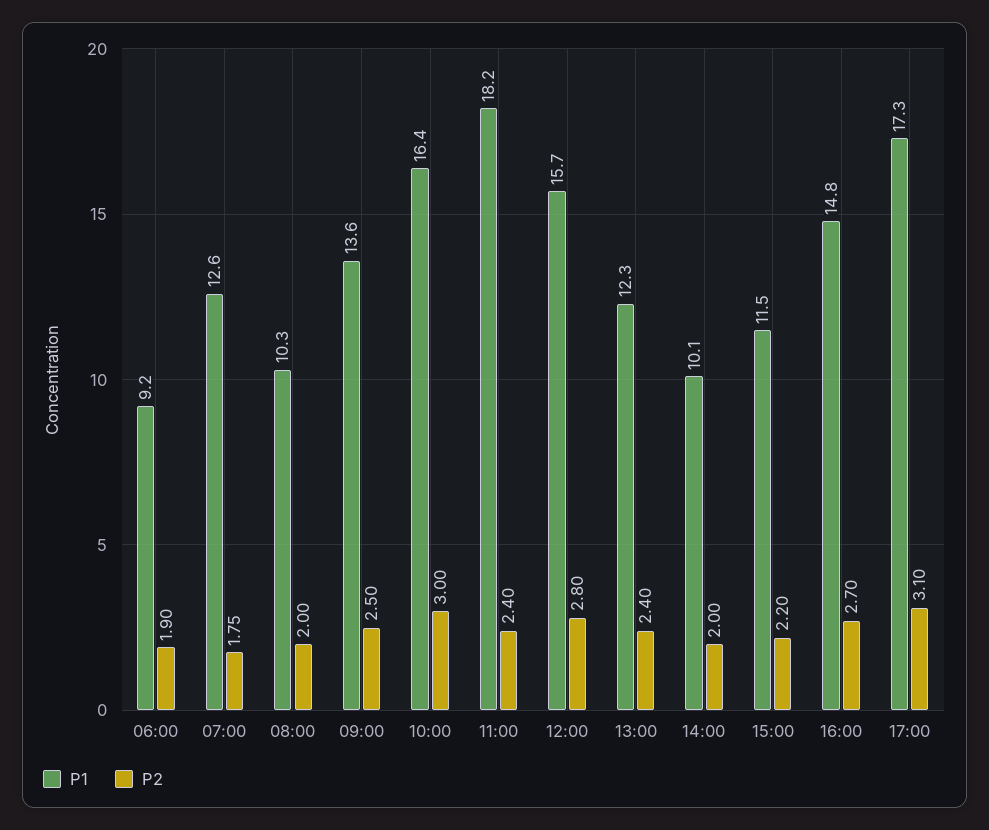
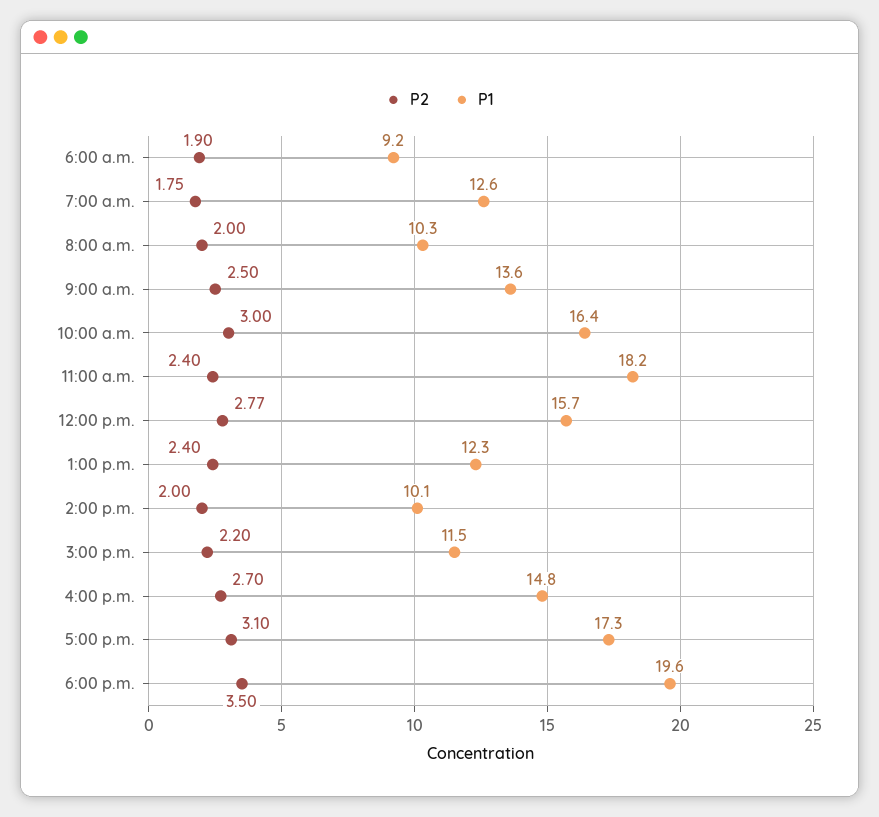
P2, 12:00: 2.8 -> 2.77
P2, 6:00 p.m.: none -> 3.5
P1, 6:00 p.m.: none -> 19.6

